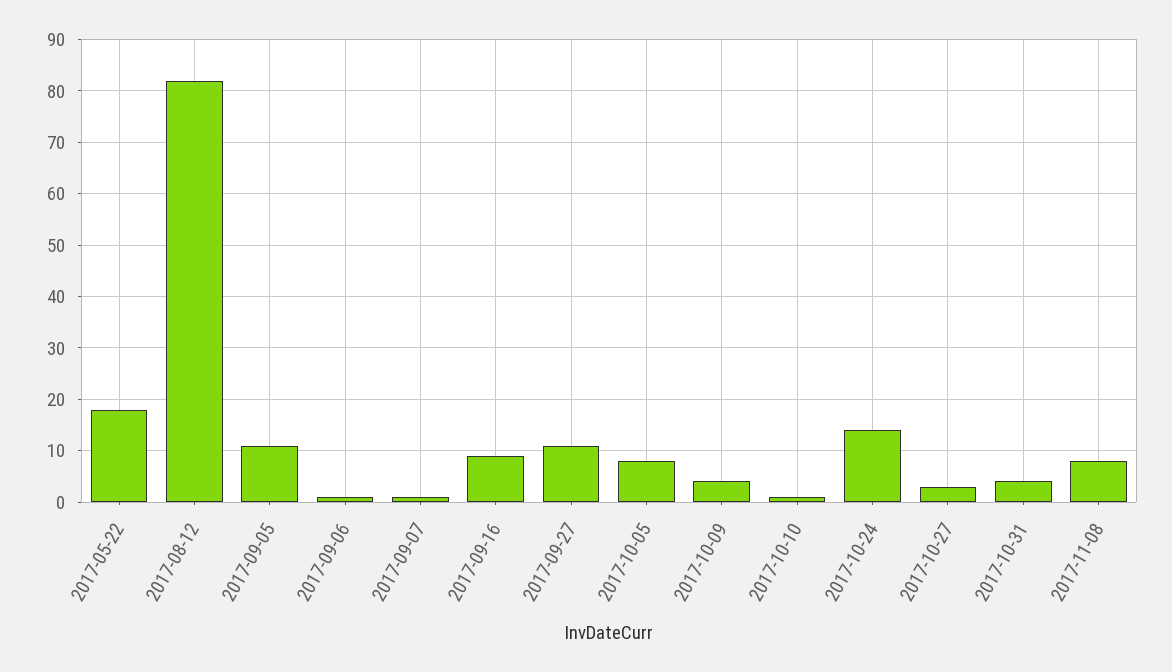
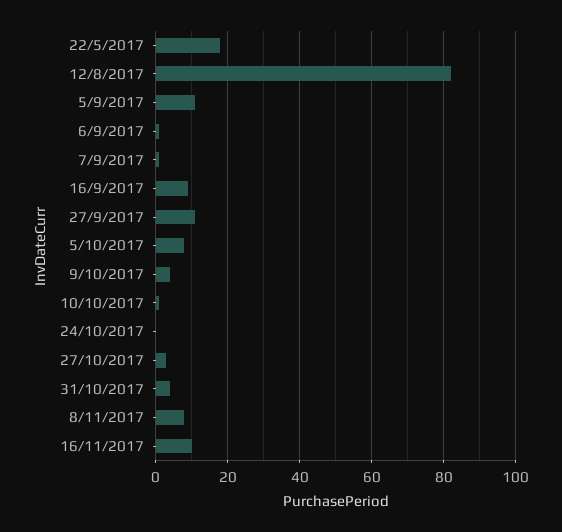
2017-10-24: 15 -> 0
16/11/2017: none -> 10

